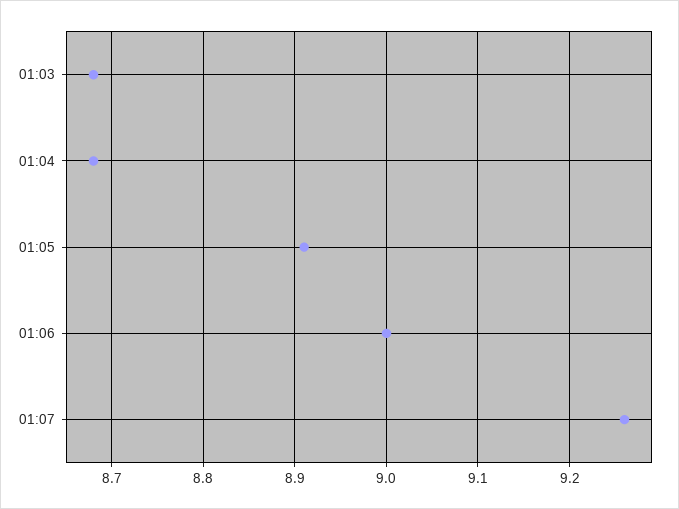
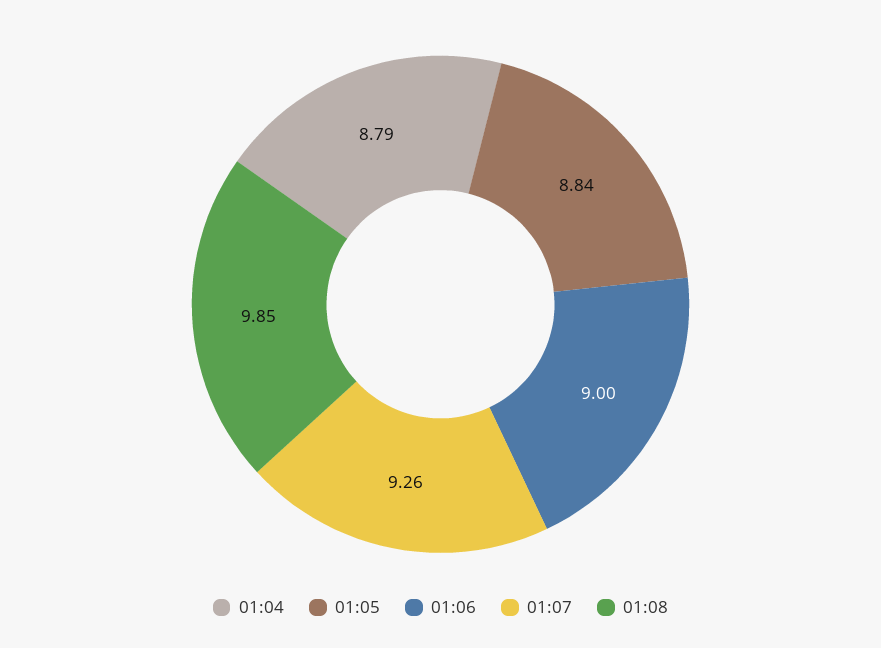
01:03: 8.68 -> none
01:04: 8.68 -> 8.79
01:05: 8.91 -> 8.84
01:08: none -> 9.85

